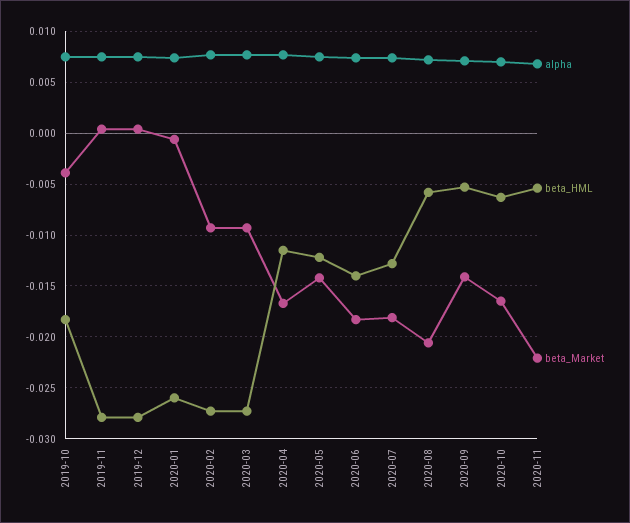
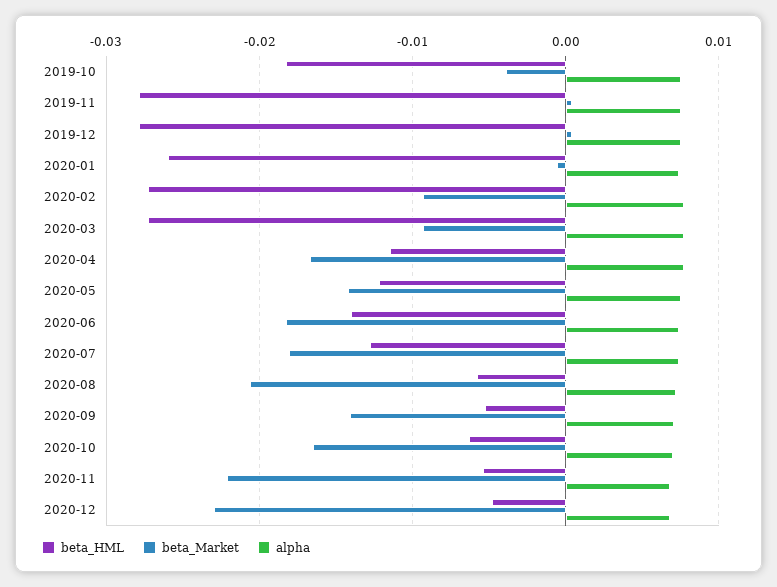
beta_HML, 2020-12: none -> -0.005
beta_Market, 2020-12: none -> -0.023
alpha, 2020-12: none -> 0.007

